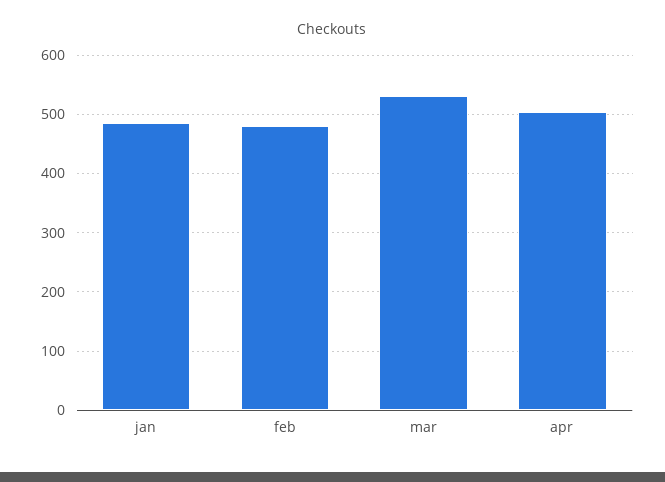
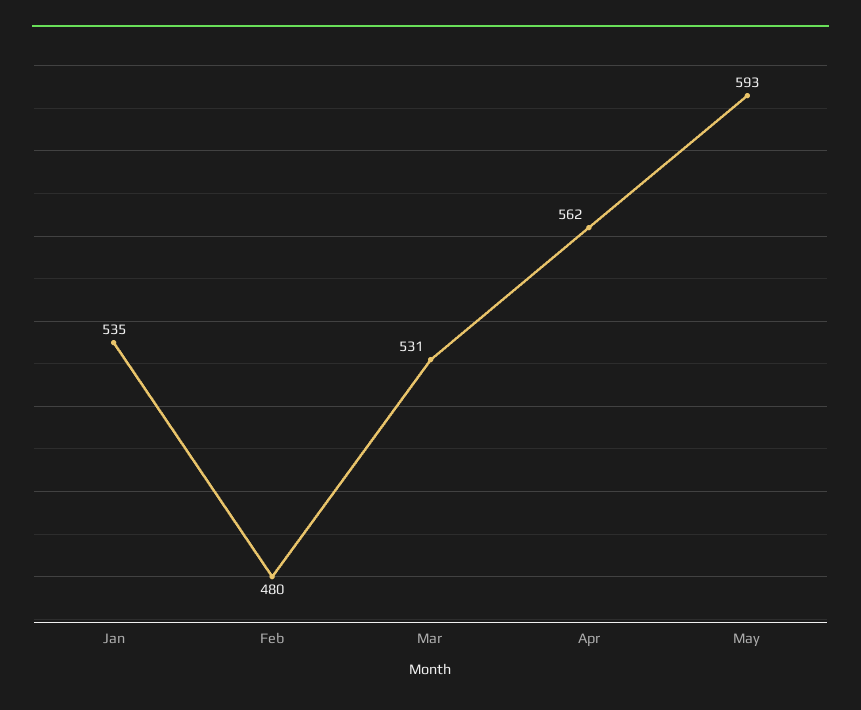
jan: 480 -> 535
apr: 500 -> 562
May: none -> 593

